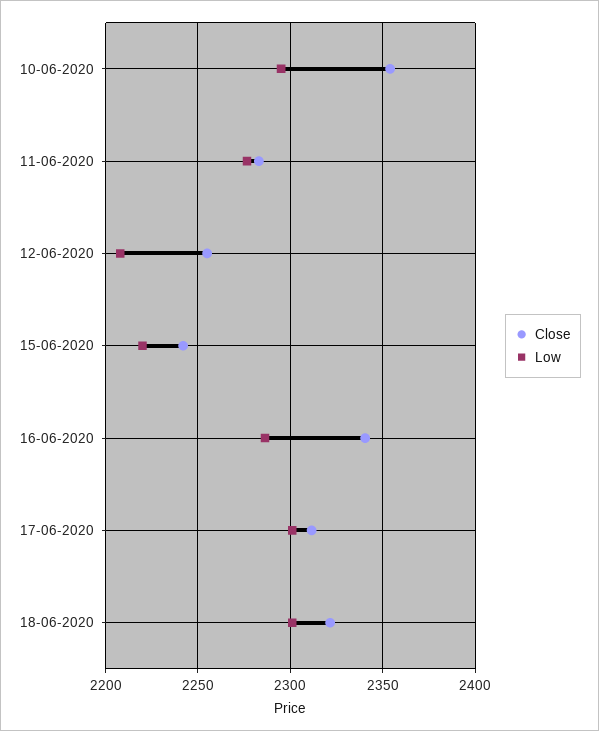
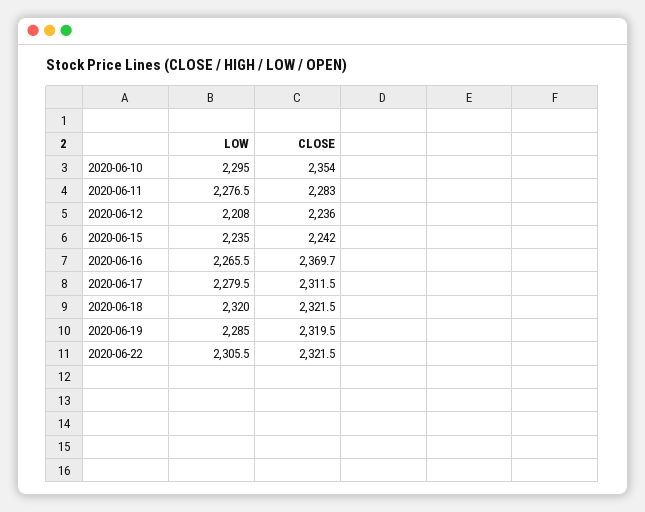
Close, 12-06-2020: 2255 -> 2236
Low, 15-06-2020: 2220 -> 2235
Close, 16-06-2020: 2340 -> 2369.7
Low, 16-06-2020: 2285 -> 2265.5
Low, 17-06-2020: 2300 -> 2279.5
Low, 18-06-2020: 2300 -> 2320
Low, 2020-06-19: none -> 2285
Close, 2020-06-19: none -> 2319.5
Low, 2020-06-22: none -> 2305.5
Close, 2020-06-22: none -> 2321.5

